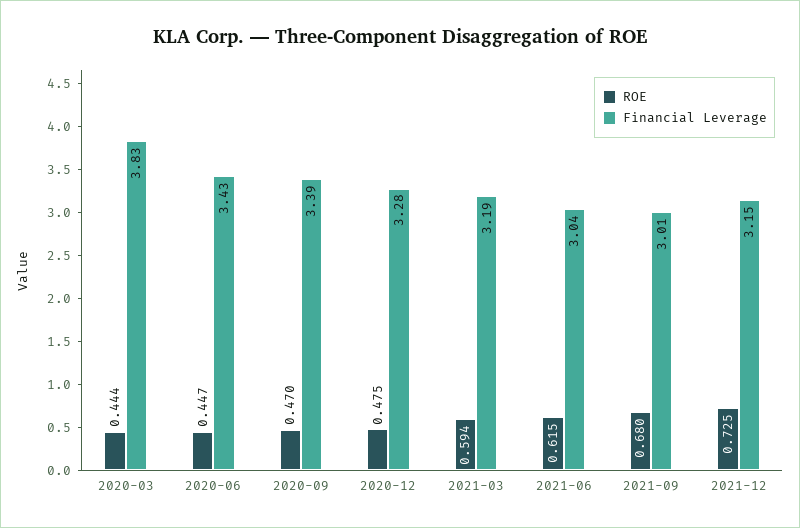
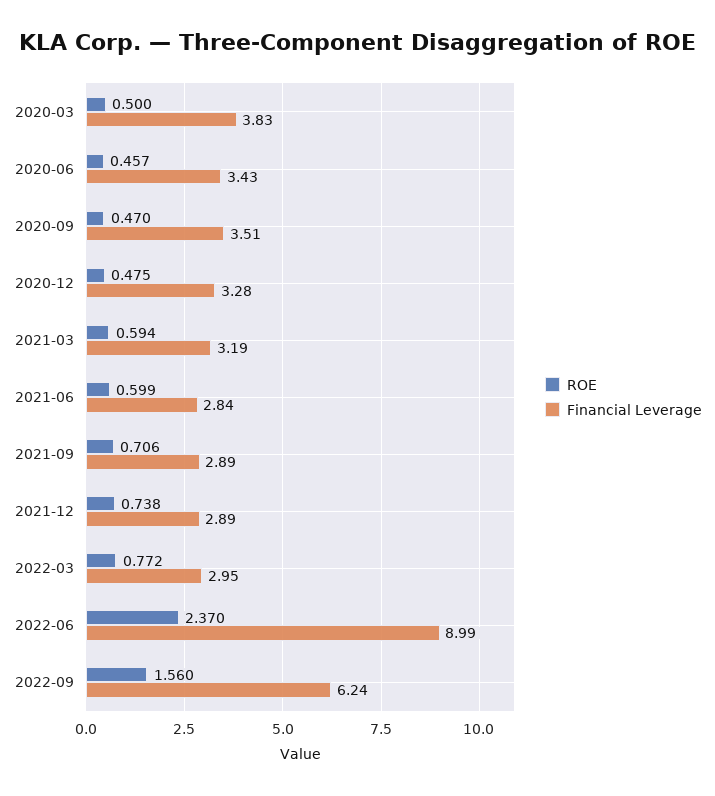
ROE, 2020-03: 0.444 -> 0.5
ROE, 2020-06: 0.447 -> 0.457
Financial Leverage, 2020-09: 3.39 -> 3.51
ROE, 2021-06: 0.615 -> 0.599
Financial Leverage, 2021-06: 3.04 -> 2.84
ROE, 2021-09: 0.68 -> 0.706
Financial Leverage, 2021-09: 3.01 -> 2.89
ROE, 2021-12: 0.725 -> 0.738
Financial Leverage, 2021-12: 3.15 -> 2.89
ROE, 2022-03: none -> 0.772
Financial Leverage, 2022-03: none -> 2.95
ROE, 2022-06: none -> 2.37
Financial Leverage, 2022-06: none -> 8.99
ROE, 2022-09: none -> 1.56
Financial Leverage, 2022-09: none -> 6.24

